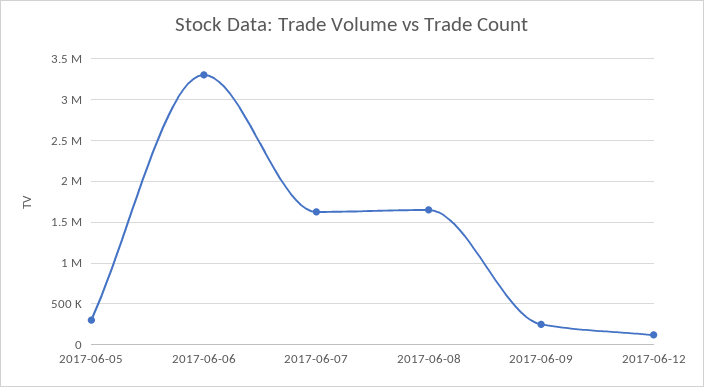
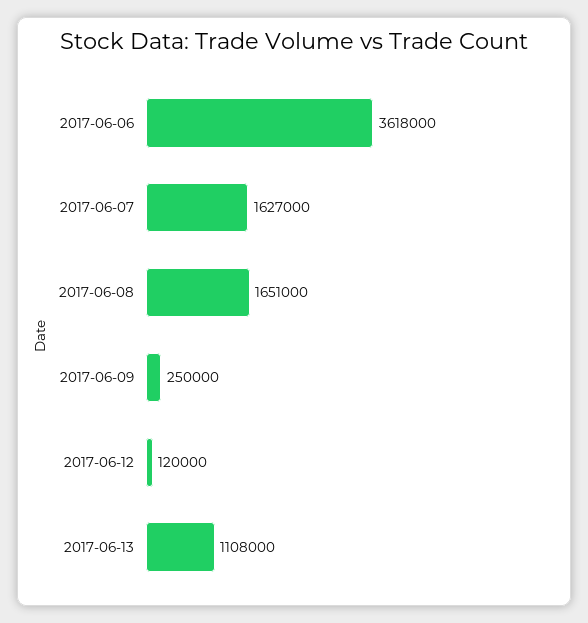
2017-06-05: 300000 -> none
2017-06-06: 3300000 -> 3618000
2017-06-13: none -> 1108000

